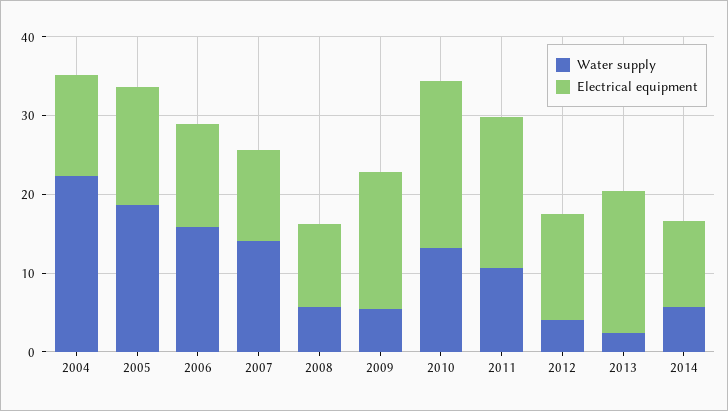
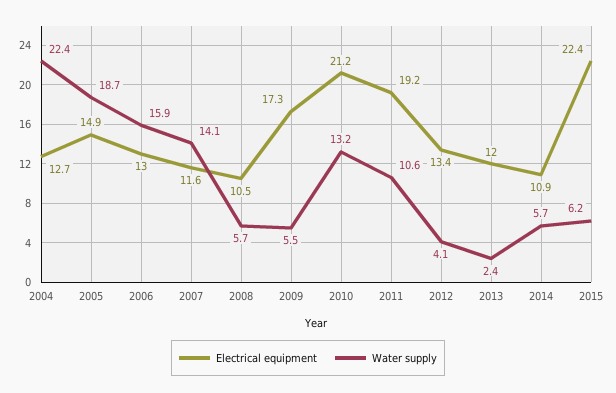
Electrical equipment, 2013: 18 -> 12
Electrical equipment, 2015: none -> 22.4
Water supply, 2015: none -> 6.2

